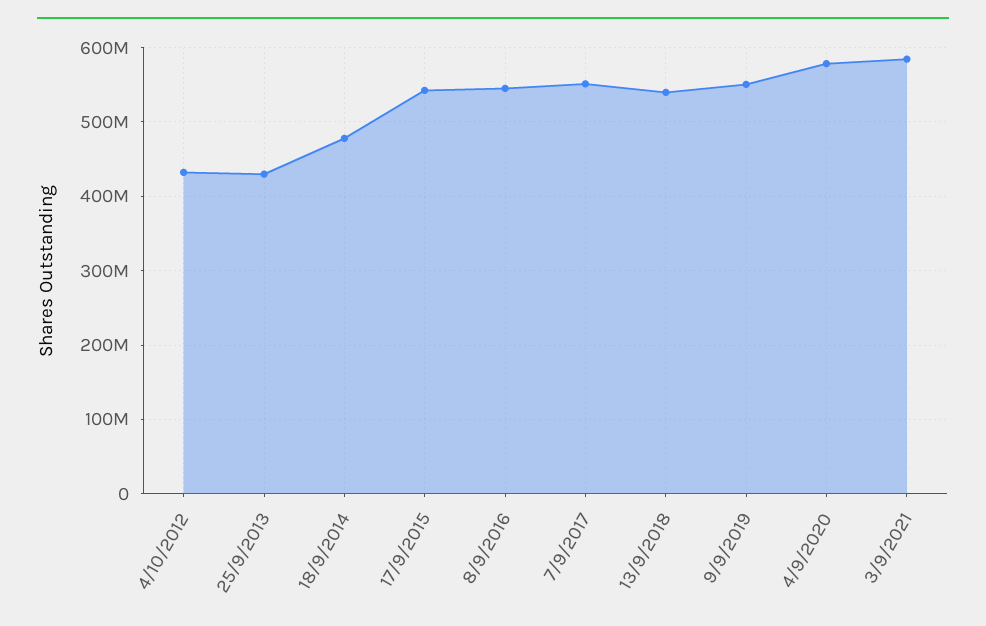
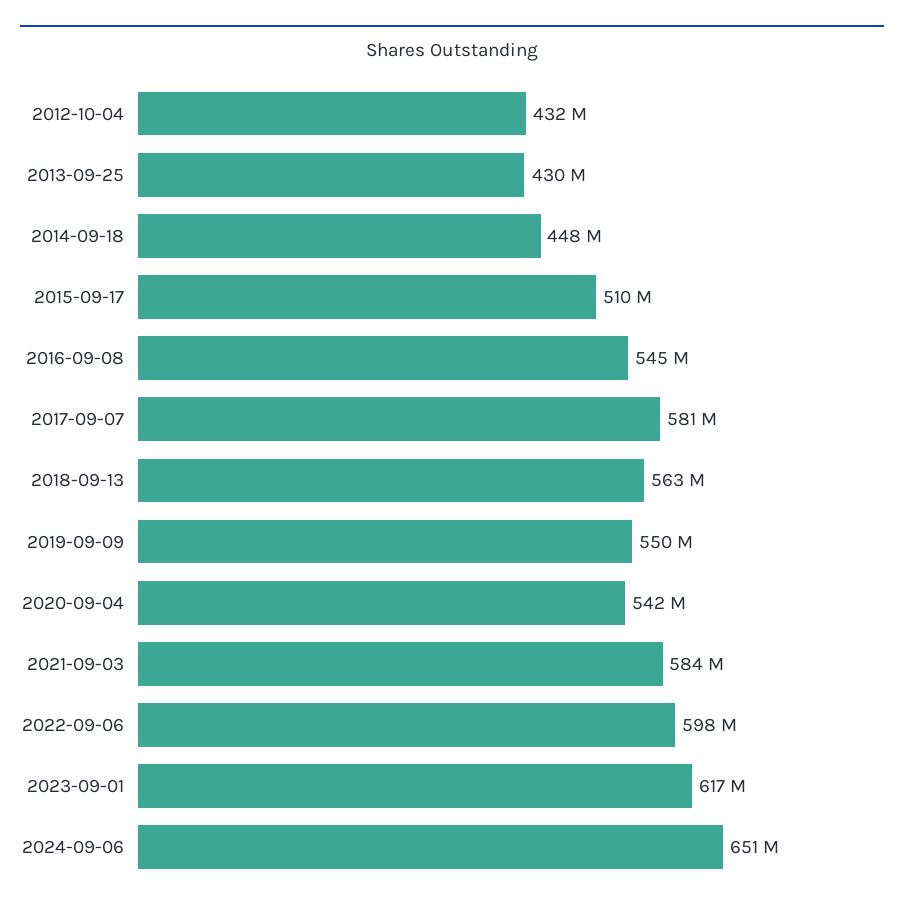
18/9/2014: 480000000 -> 448000000
17/9/2015: 540000000 -> 510000000
7/9/2017: 550000000 -> 581000000
13/9/2018: 540000000 -> 563000000
4/9/2020: 580000000 -> 542000000
2022-09-06: none -> 598000000
2023-09-01: none -> 617000000
2024-09-06: none -> 651000000

